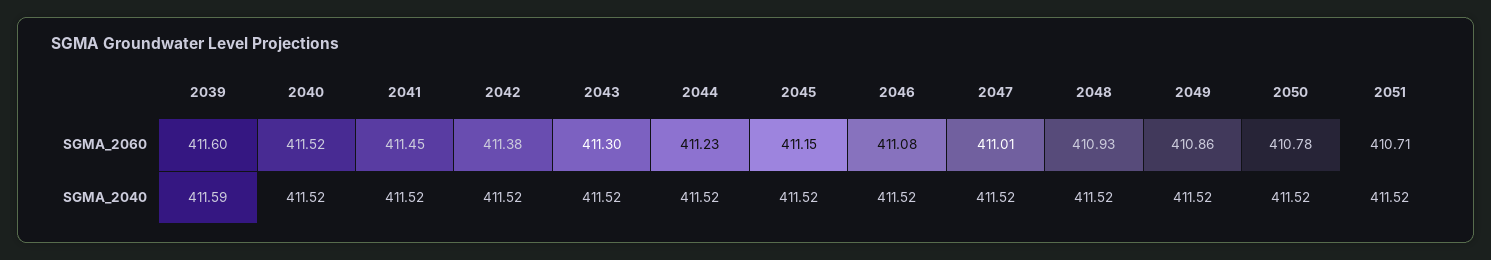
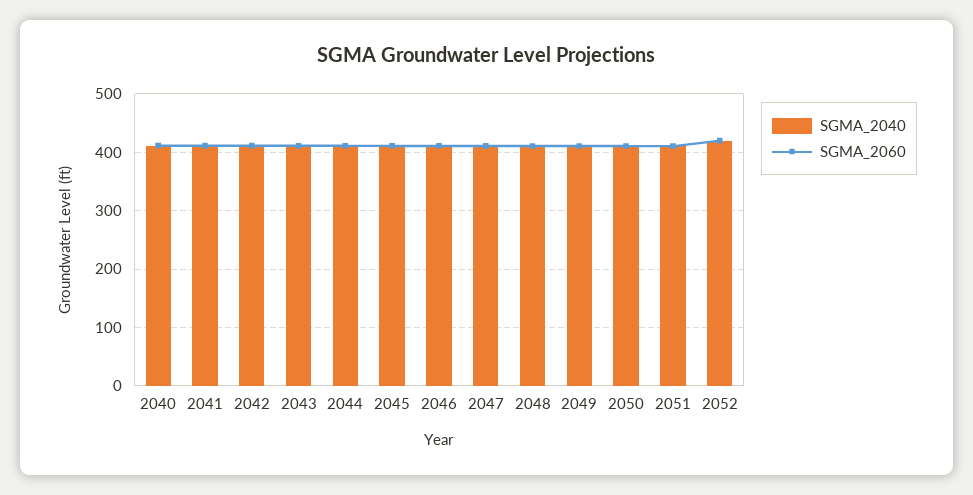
SGMA_2060, 2039: 411.6 -> none
SGMA_2040, 2039: 411.59 -> none
SGMA_2040, 2052: none -> 420
SGMA_2060, 2052: none -> 420

